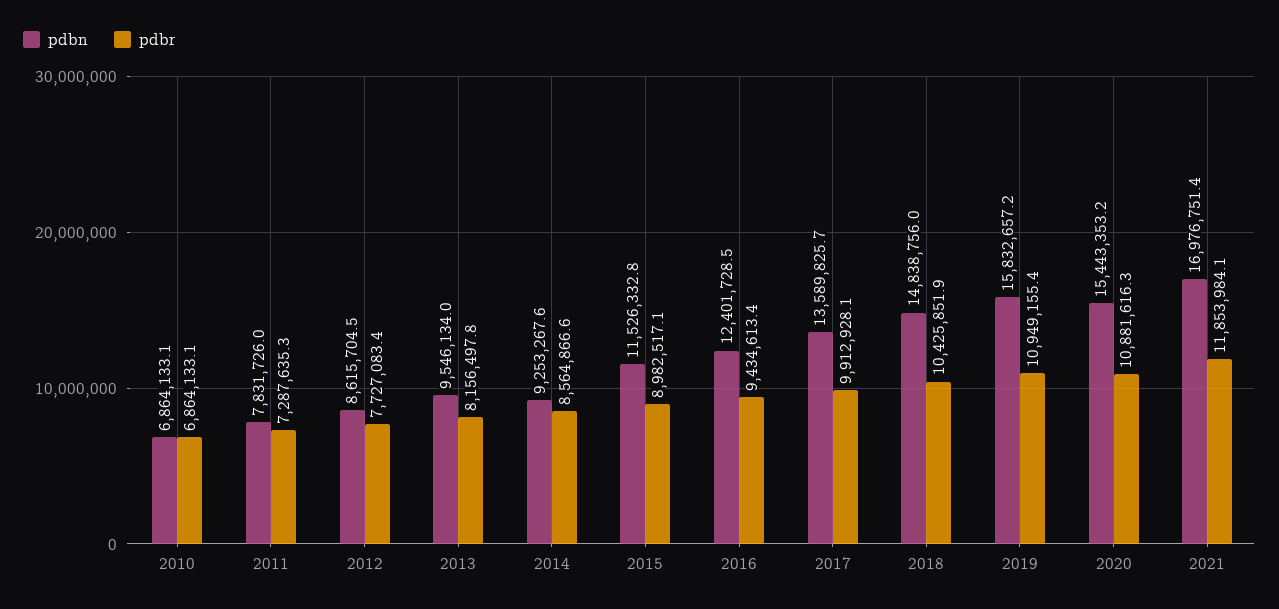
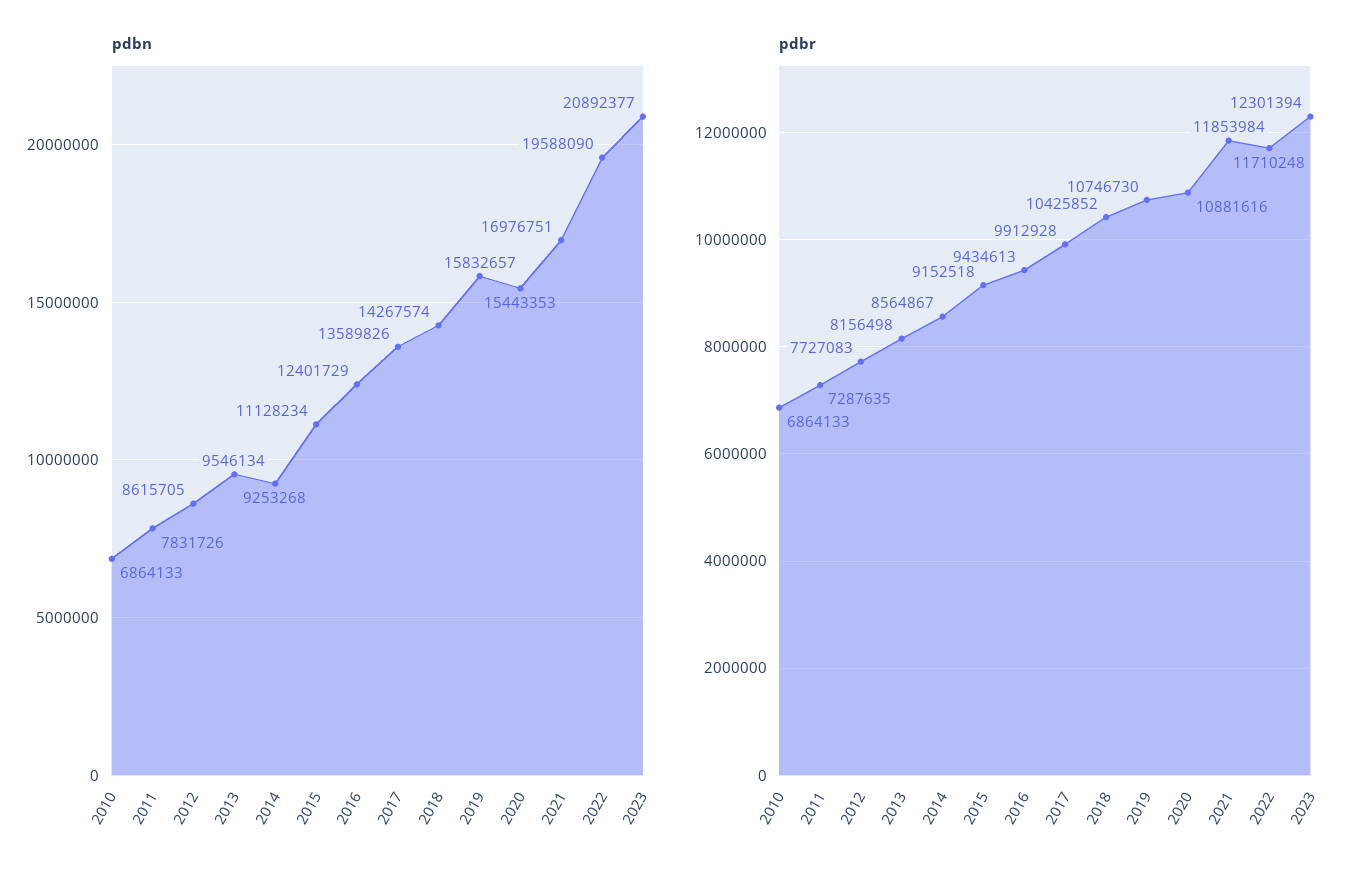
pdbn, 2015: 11526332.8 -> 11128234
pdbr, 2015: 8982517.1 -> 9152518
pdbn, 2018: 14838756 -> 14267574
pdbr, 2019: 10949155.4 -> 10746730
pdbn, 2022: none -> 19588090
pdbn, 2023: none -> 20892377
pdbr, 2022: none -> 11710248
pdbr, 2023: none -> 12301394

